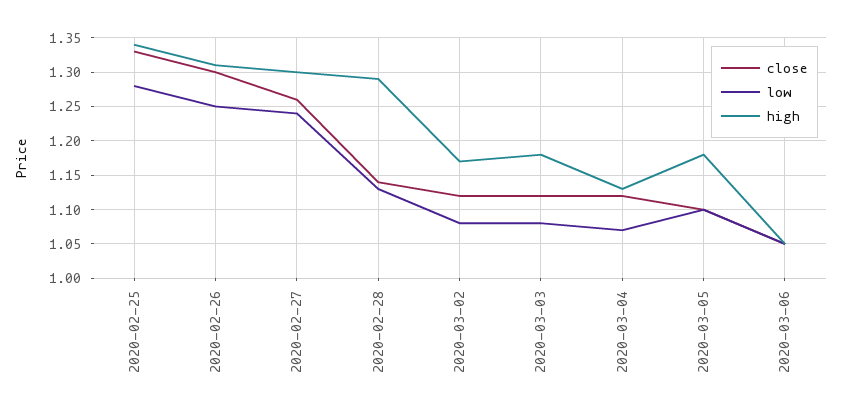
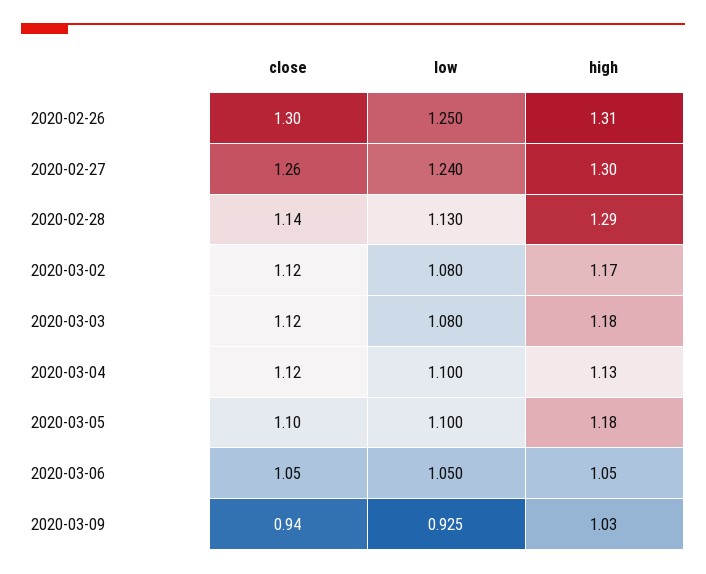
close, 2020-02-25: 1.33 -> none
low, 2020-02-25: 1.28 -> none
high, 2020-02-25: 1.34 -> none
low, 2020-03-04: 1.07 -> 1.1
close, 2020-03-09: none -> 0.94
low, 2020-03-09: none -> 0.925
high, 2020-03-09: none -> 1.03

